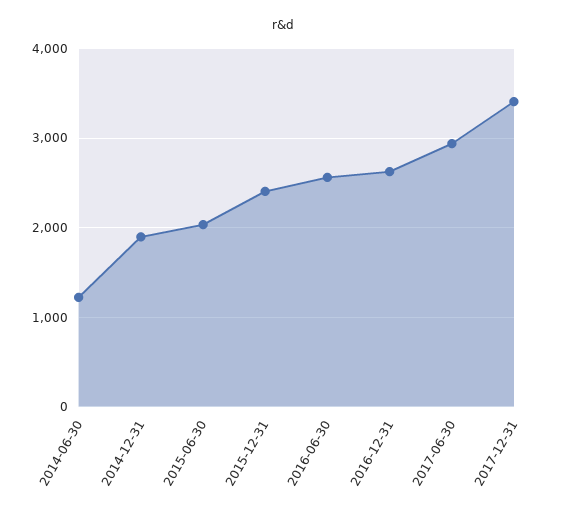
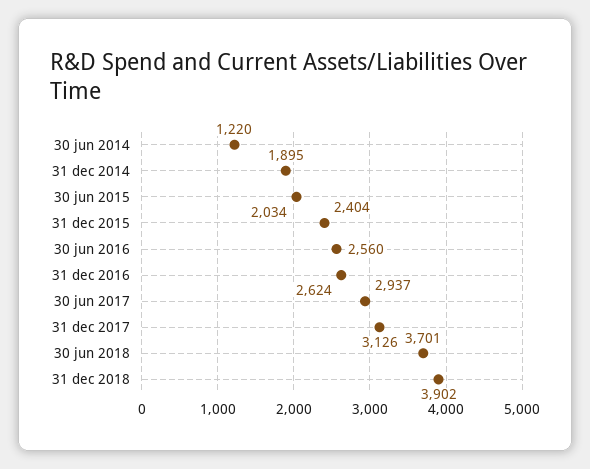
2017-12-31: 3400 -> 3126
30 jun 2018: none -> 3701
31 dec 2018: none -> 3902

